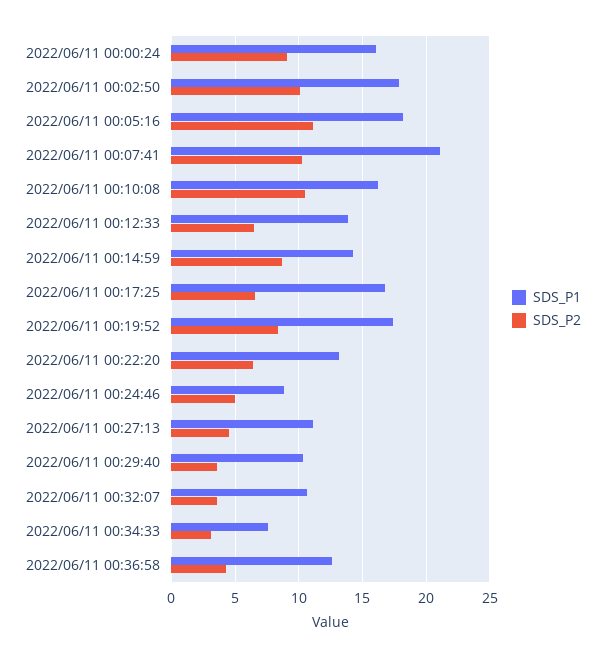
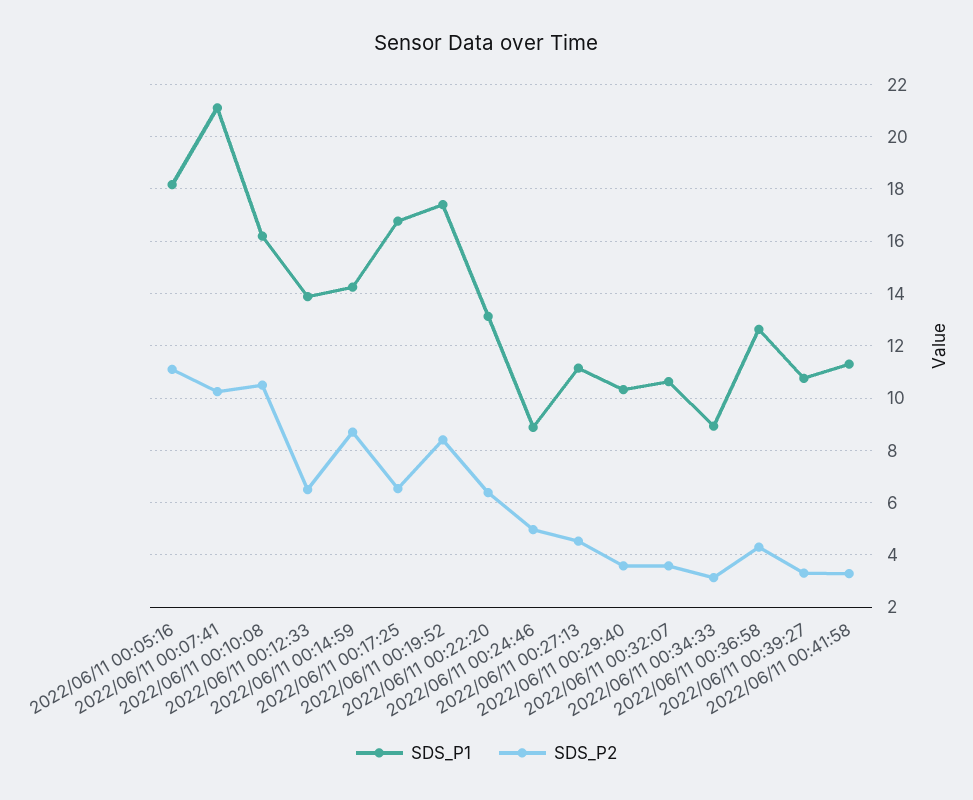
SDS_P1, 2022/06/11 00:00:24: 16 -> none
SDS_P2, 2022/06/11 00:00:24: 9 -> none
SDS_P1, 2022/06/11 00:02:50: 18 -> none
SDS_P2, 2022/06/11 00:02:50: 10 -> none
SDS_P1, 2022/06/11 00:34:33: 7.5 -> 9
SDS_P1, 2022/06/11 00:39:27: none -> 10.75
SDS_P2, 2022/06/11 00:39:27: none -> 3.25
SDS_P1, 2022/06/11 00:41:58: none -> 11.25
SDS_P2, 2022/06/11 00:41:58: none -> 3.25

